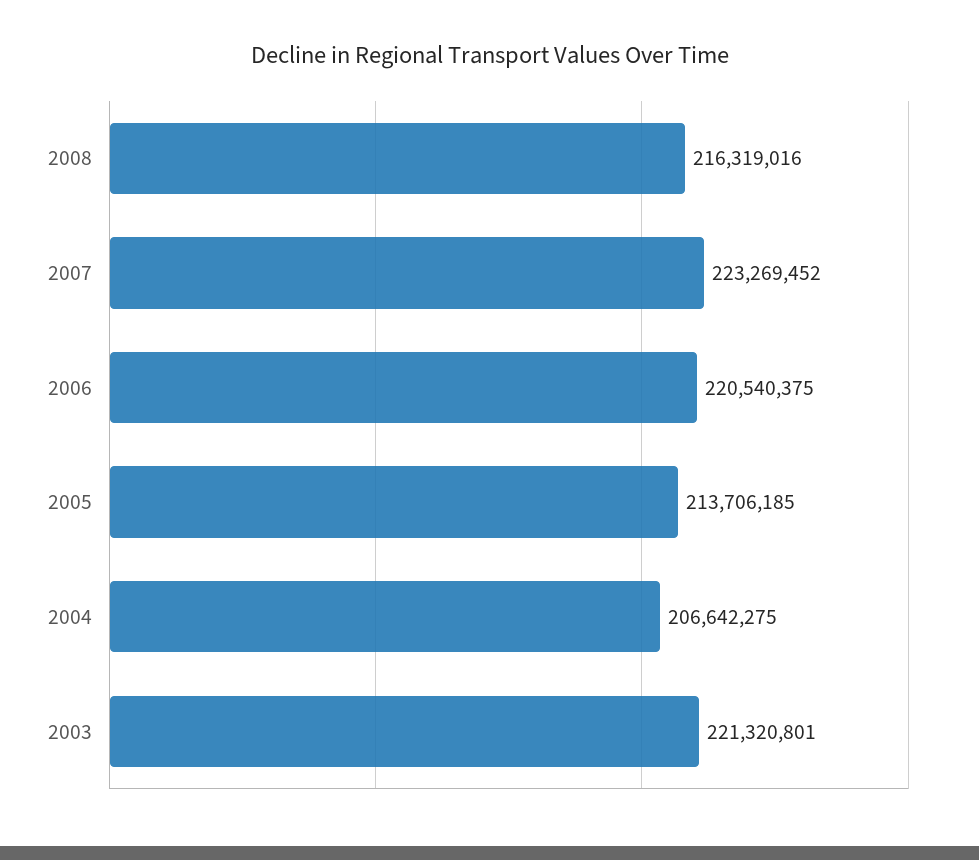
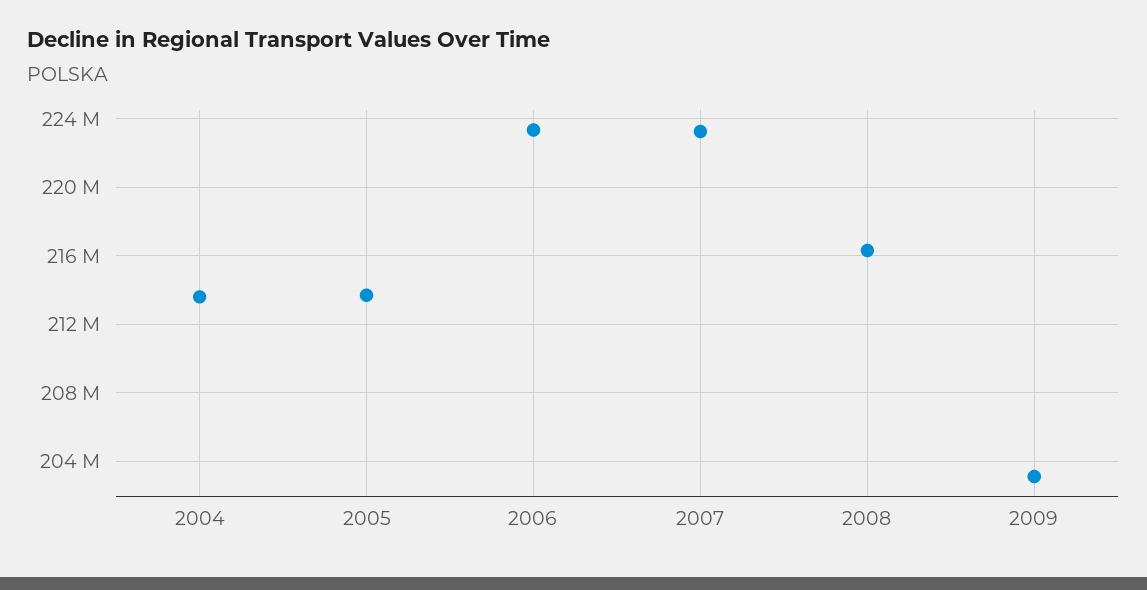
2006: 220540375 -> 223500000
2004: 206642275 -> 213500000
2003: 221320801 -> none
2009: none -> 203000000

